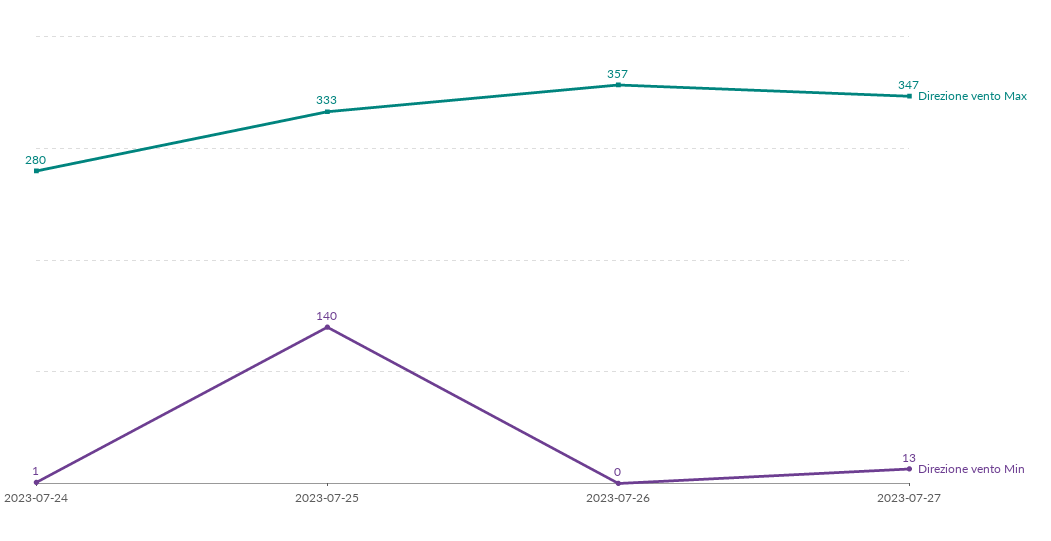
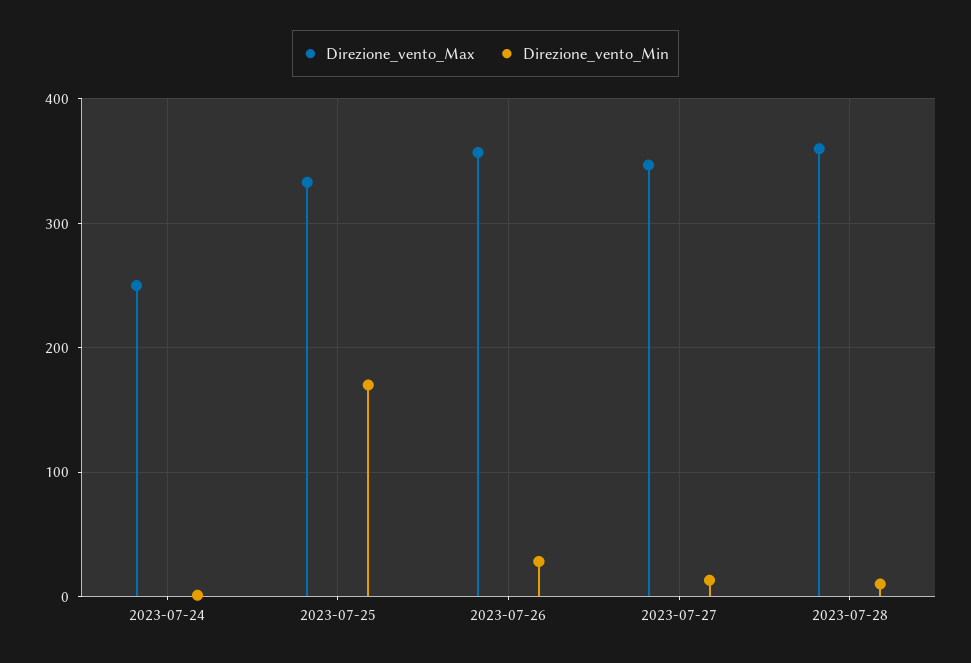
Direzione vento Max, 2023-07-24: 280 -> 250
Direzione vento Min, 2023-07-25: 140 -> 170
Direzione vento Min, 2023-07-26: 0 -> 30
Direzione vento Max, 2023-07-28: none -> 360
Direzione vento Min, 2023-07-28: none -> 10

